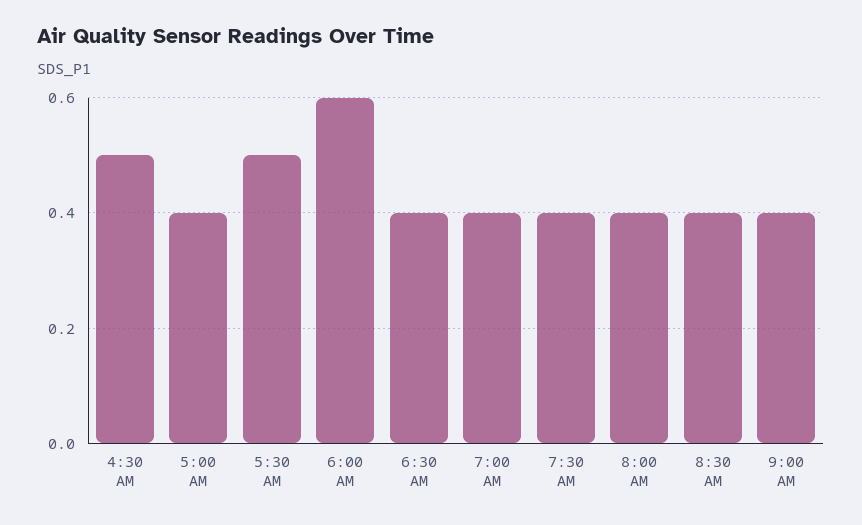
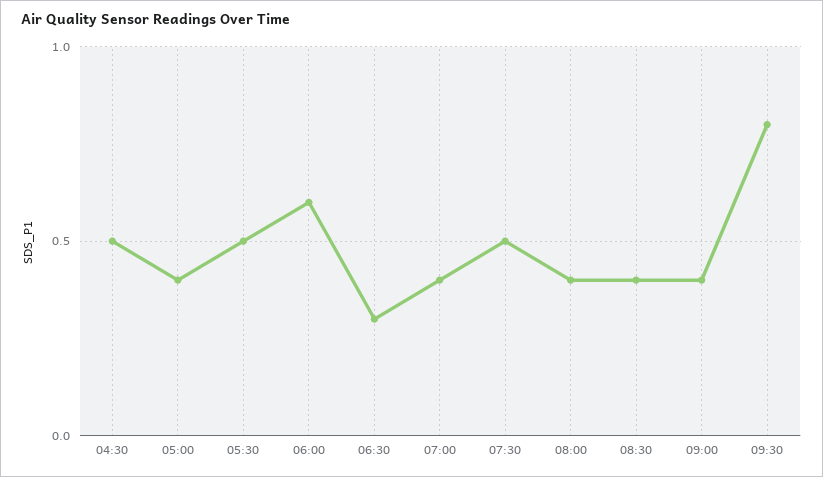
6:30 AM: 0.4 -> 0.3
7:30 AM: 0.4 -> 0.5
09:30: none -> 0.8

